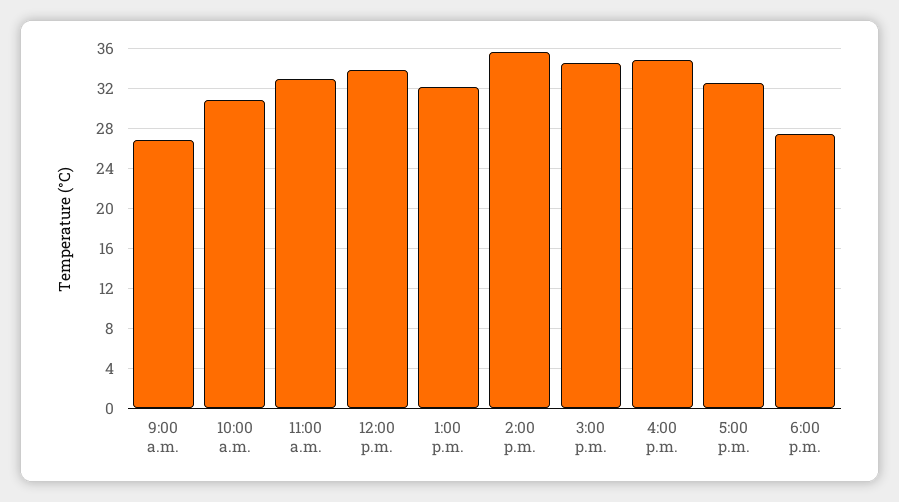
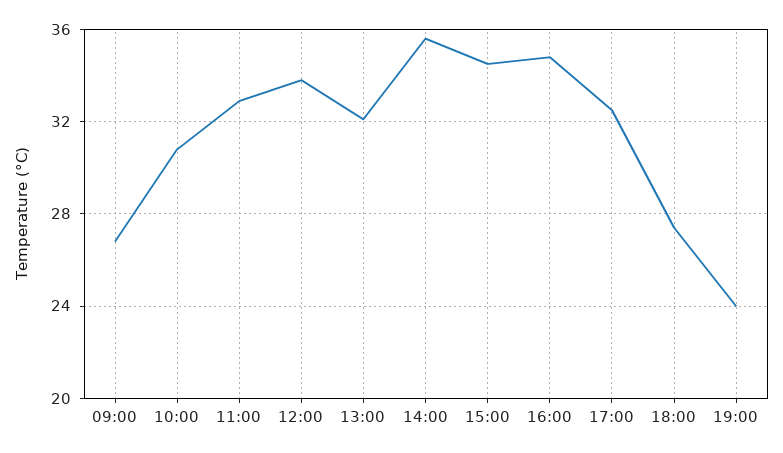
19:00: none -> 24

